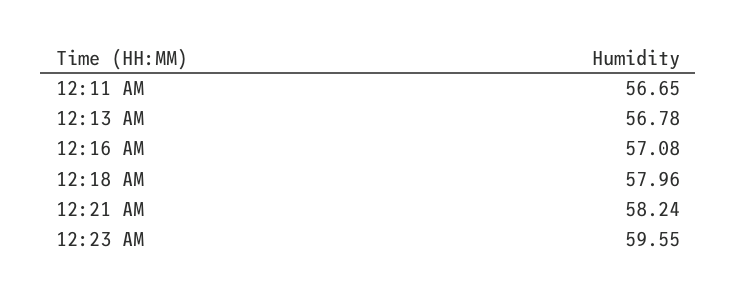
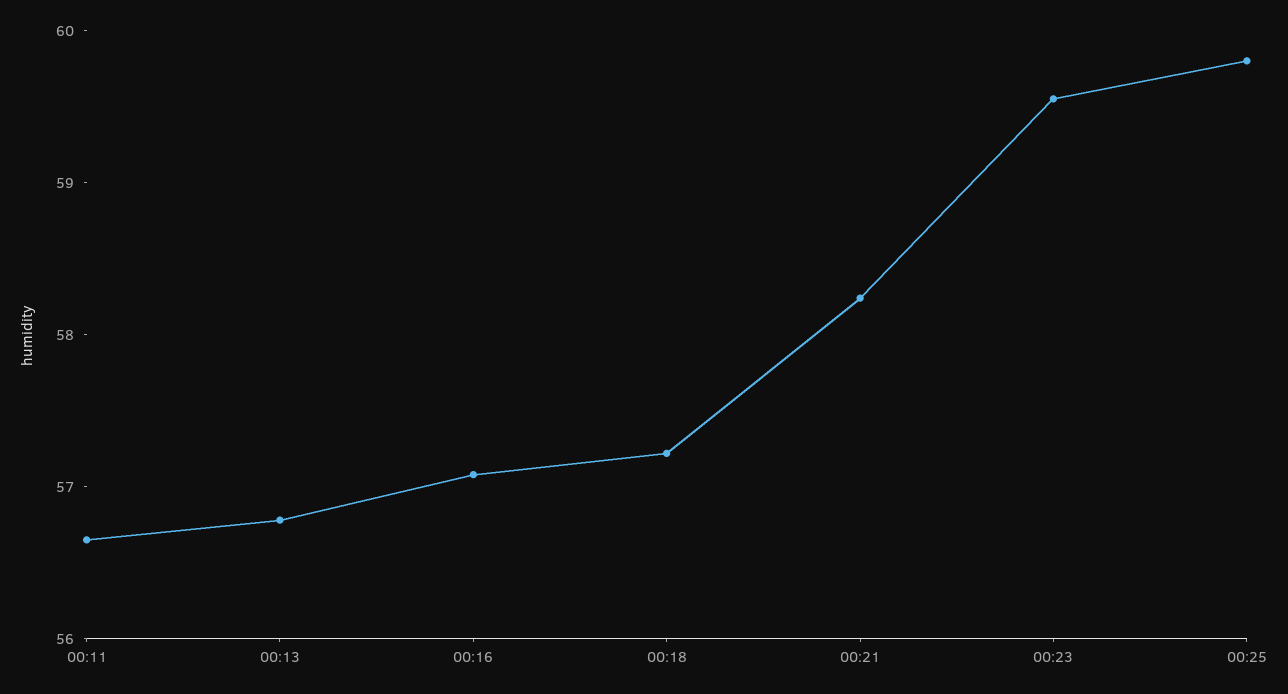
12:18 AM: 57.96 -> 57.2
00:25: none -> 59.8

